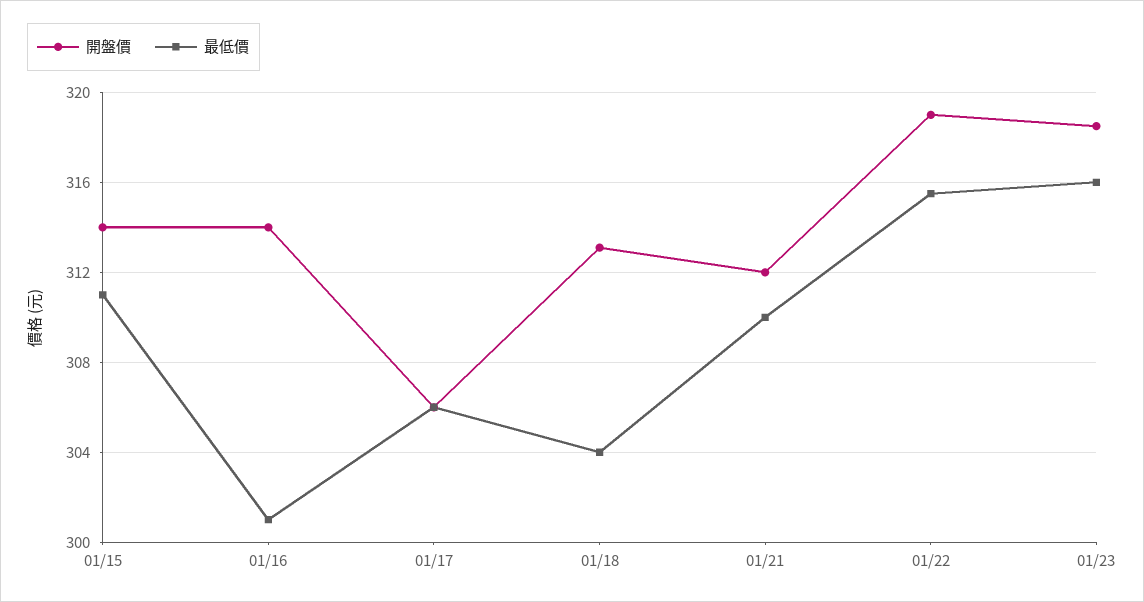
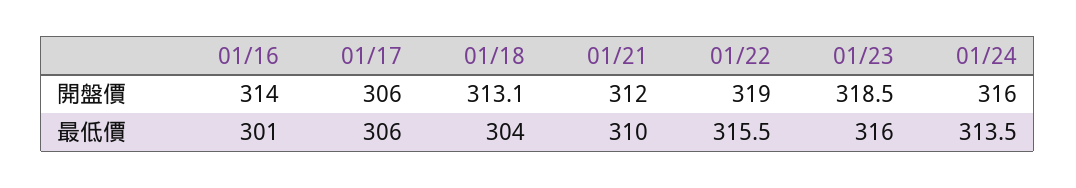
開盤價, 01/15: 314 -> none
最低價, 01/15: 311 -> none
開盤價, 01/24: none -> 316
最低價, 01/24: none -> 313.5

